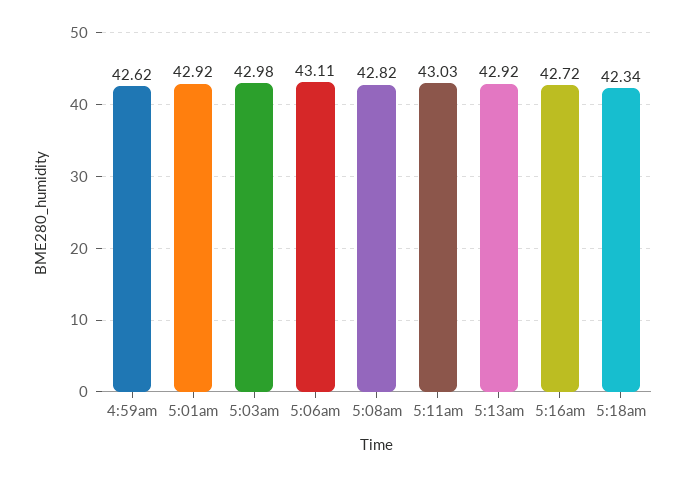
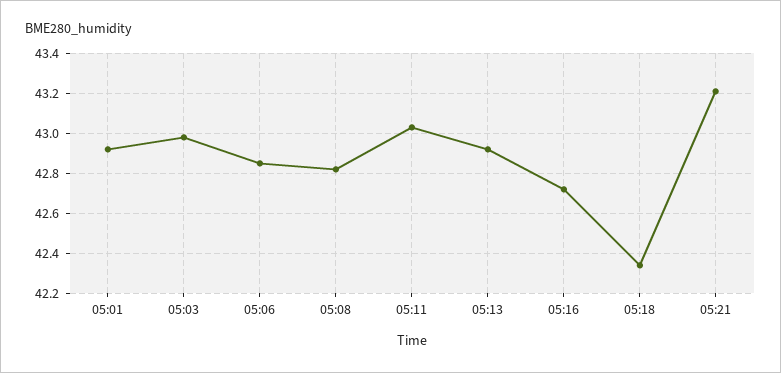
4:59am: 42.62 -> none
5:06am: 43.11 -> 42.85
05:21: none -> 43.2

